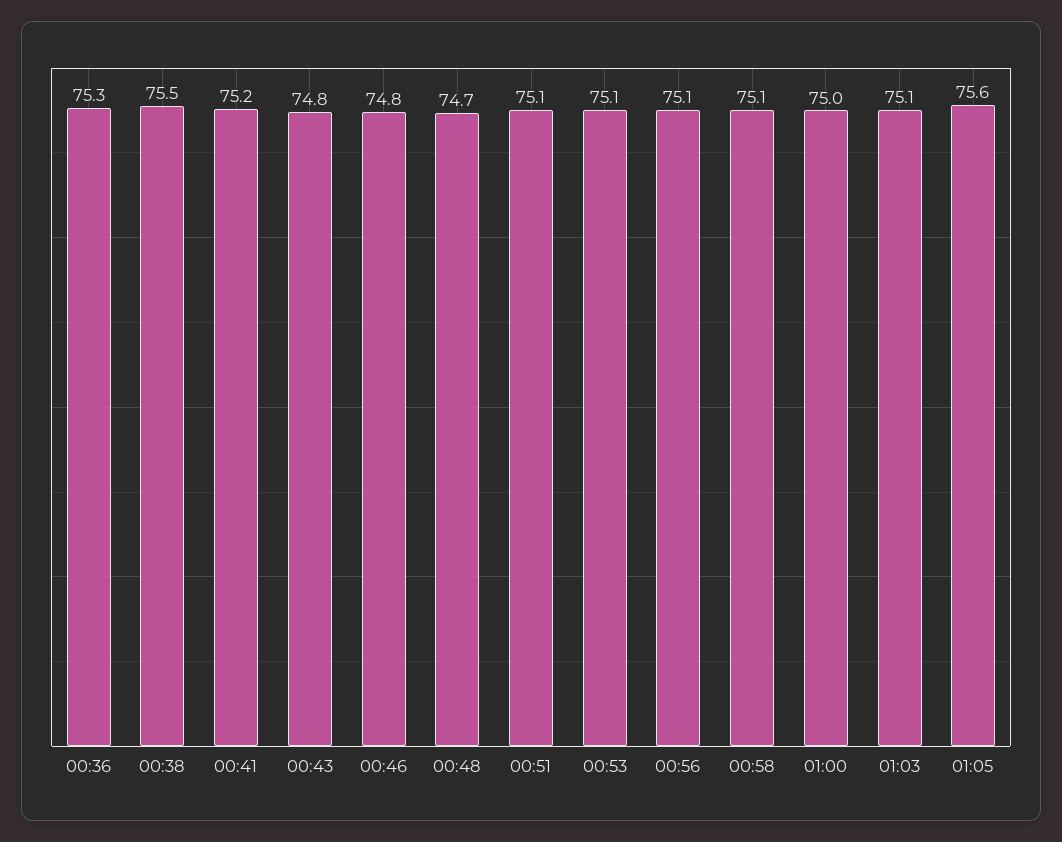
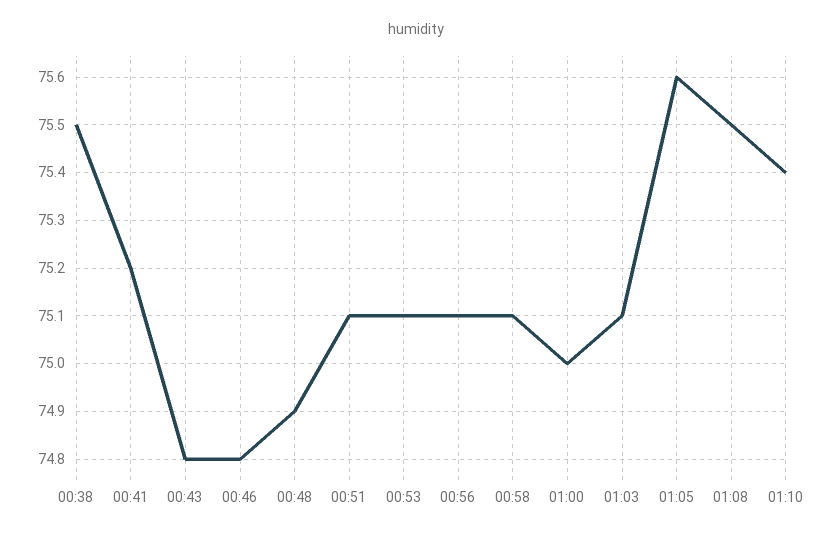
00:36: 75.3 -> none
00:48: 74.7 -> 74.9
01:08: none -> 75.5
01:10: none -> 75.4

